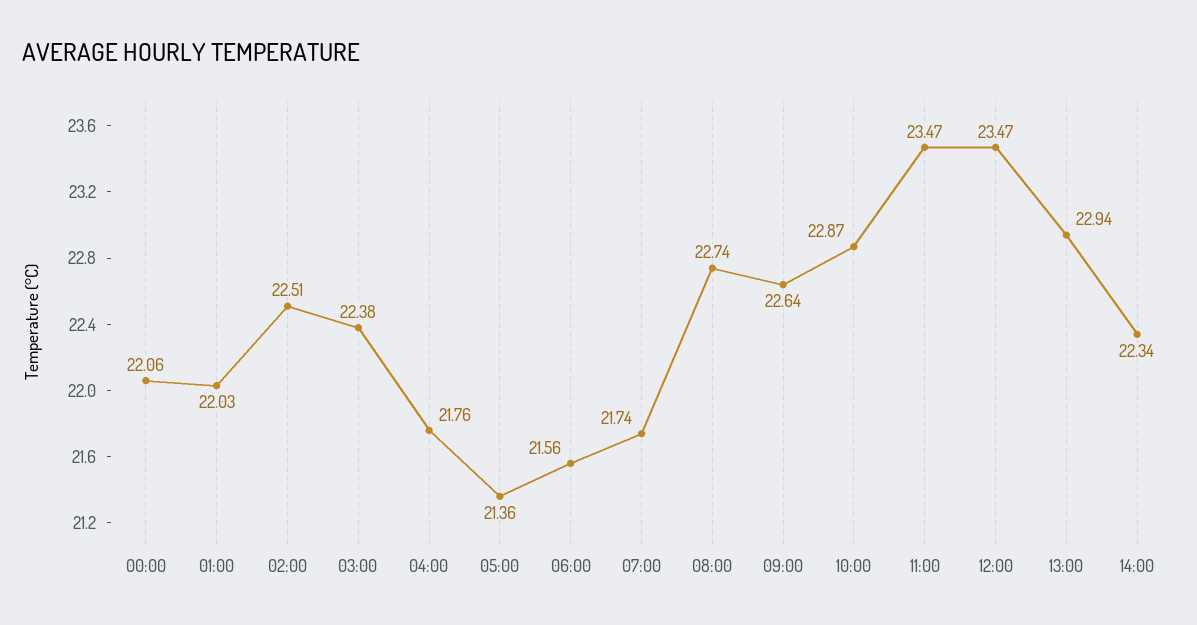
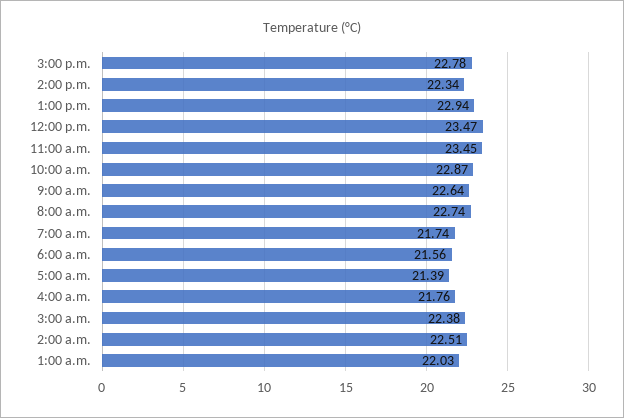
00:00: 22.06 -> none
05:00: 21.36 -> 21.39
11:00: 23.47 -> 23.45
3:00 p.m.: none -> 22.78

